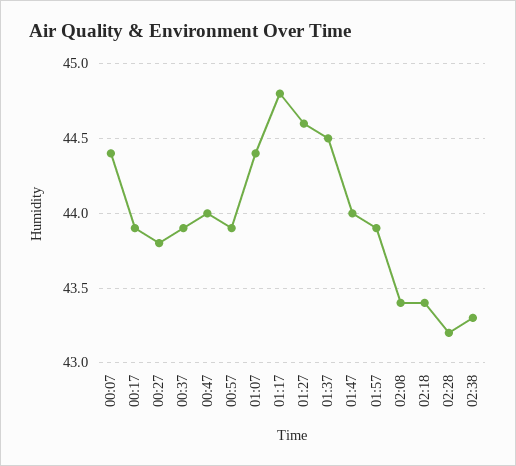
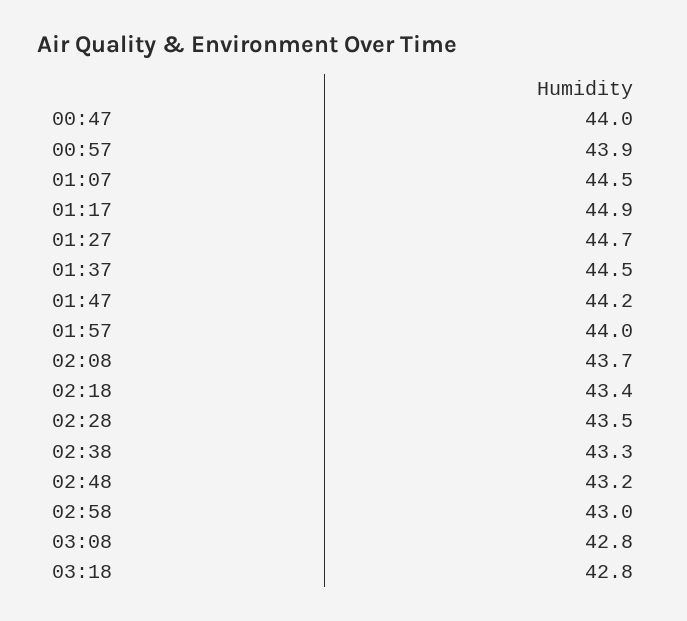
00:07: 44.4 -> none
00:17: 43.9 -> none
00:27: 43.8 -> none
00:37: 43.9 -> none
01:07: 44.4 -> 44.5
01:17: 44.8 -> 44.9
01:27: 44.6 -> 44.7
01:47: 44 -> 44.2
01:57: 43.9 -> 44
02:08: 43.4 -> 43.7
02:28: 43.2 -> 43.5
02:48: none -> 43.2
02:58: none -> 43
03:08: none -> 42.8
03:18: none -> 42.8

